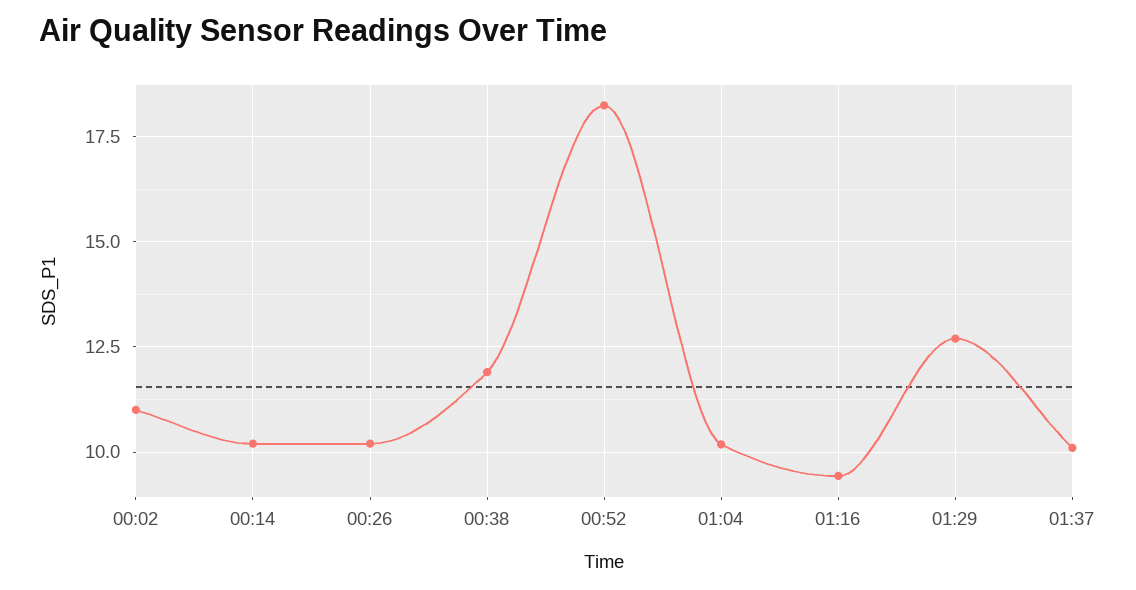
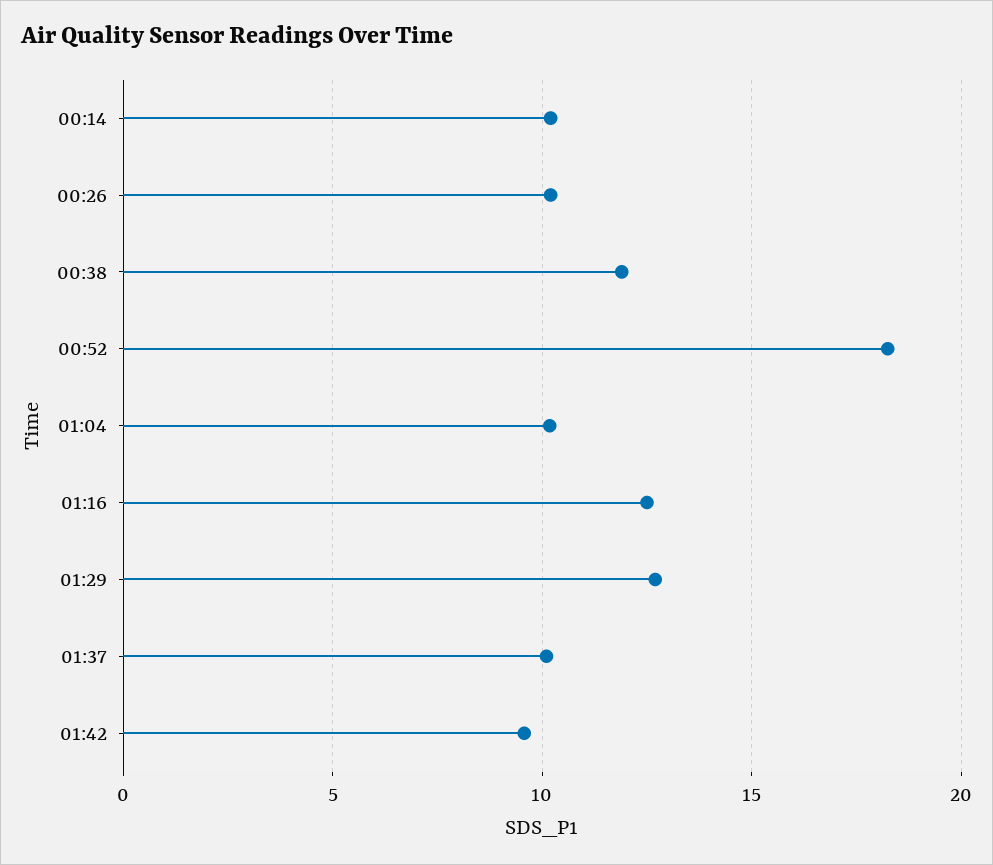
00:02: 11 -> none
01:16: 9.5 -> 12.5
01:42: none -> 9.5

